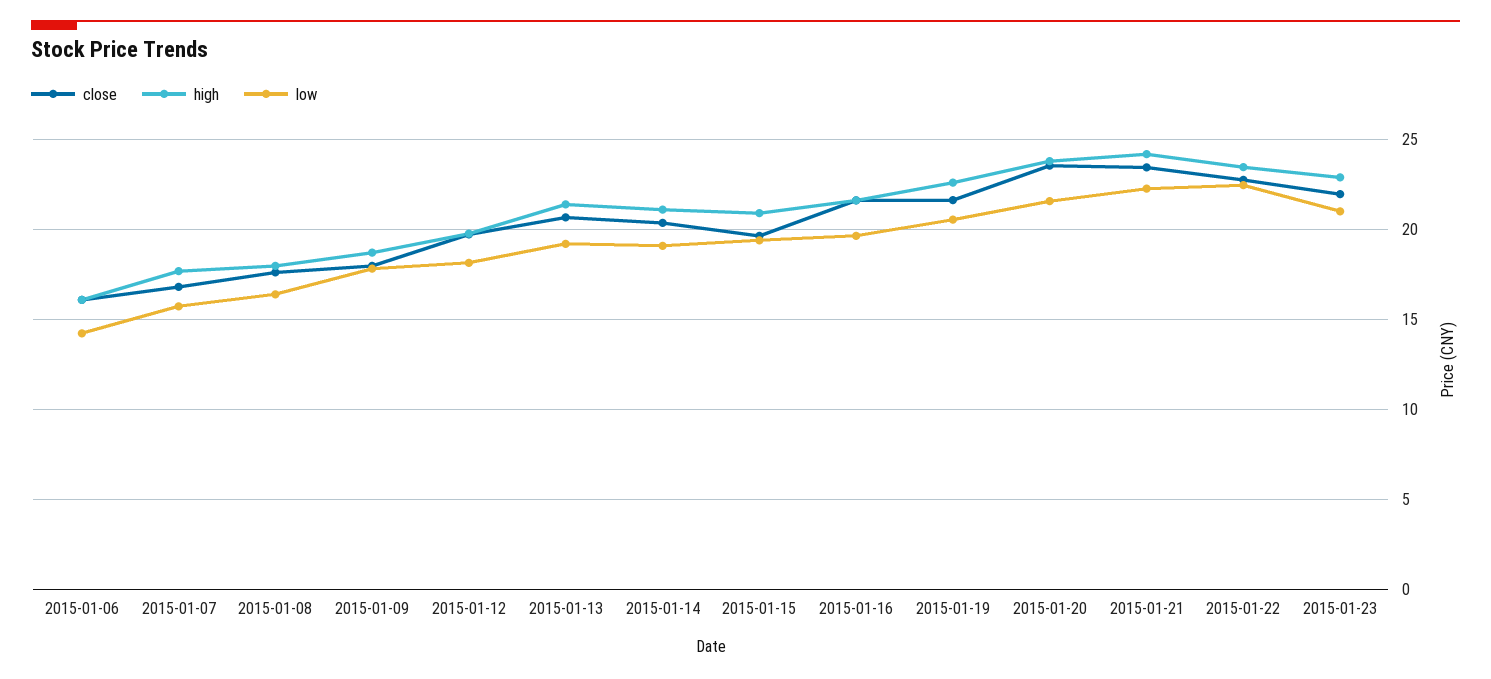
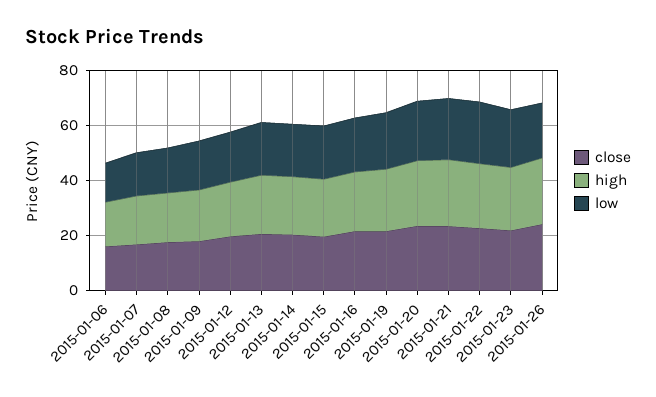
close, 2015-01-26: none -> 25
high, 2015-01-26: none -> 25
low, 2015-01-26: none -> 20

